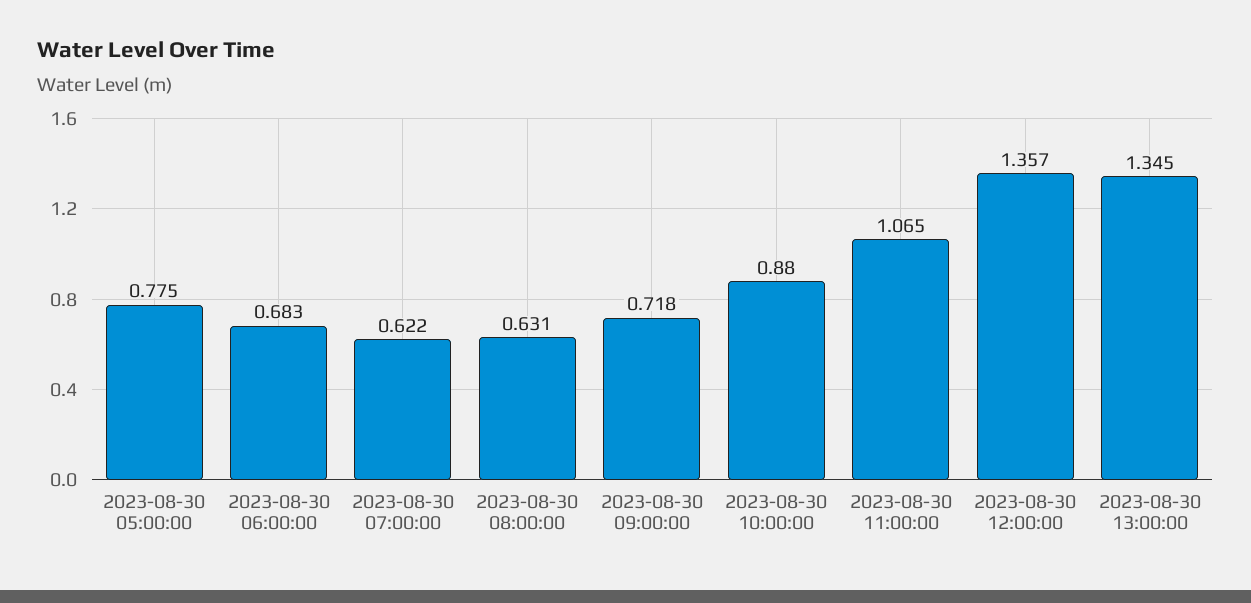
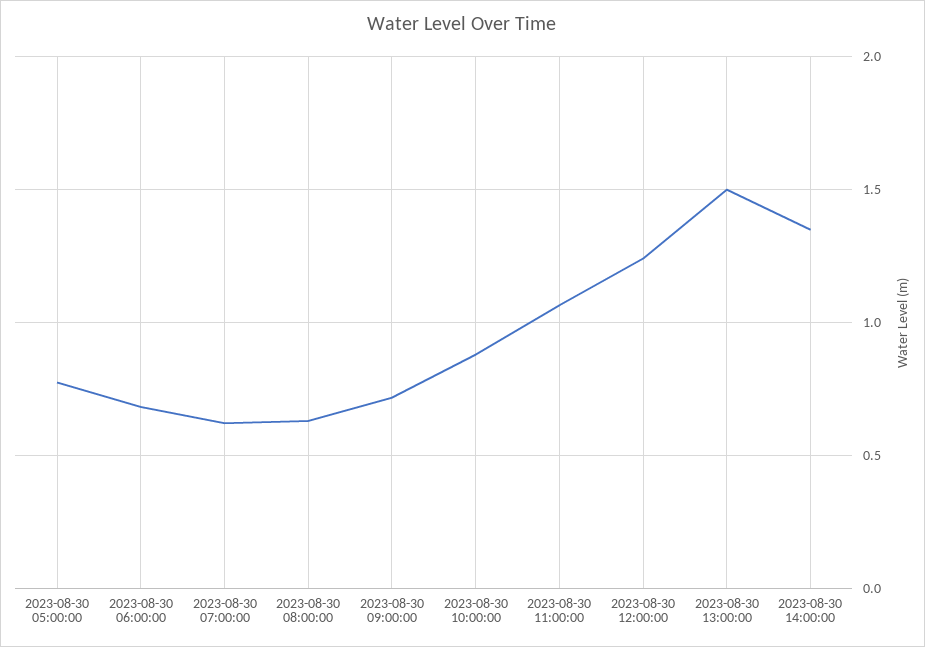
2023-08-30 12:00:00: 1.357 -> 1.25
2023-08-30 13:00:00: 1.345 -> 1.5
2023-08-30 14:00:00: none -> 1.35

